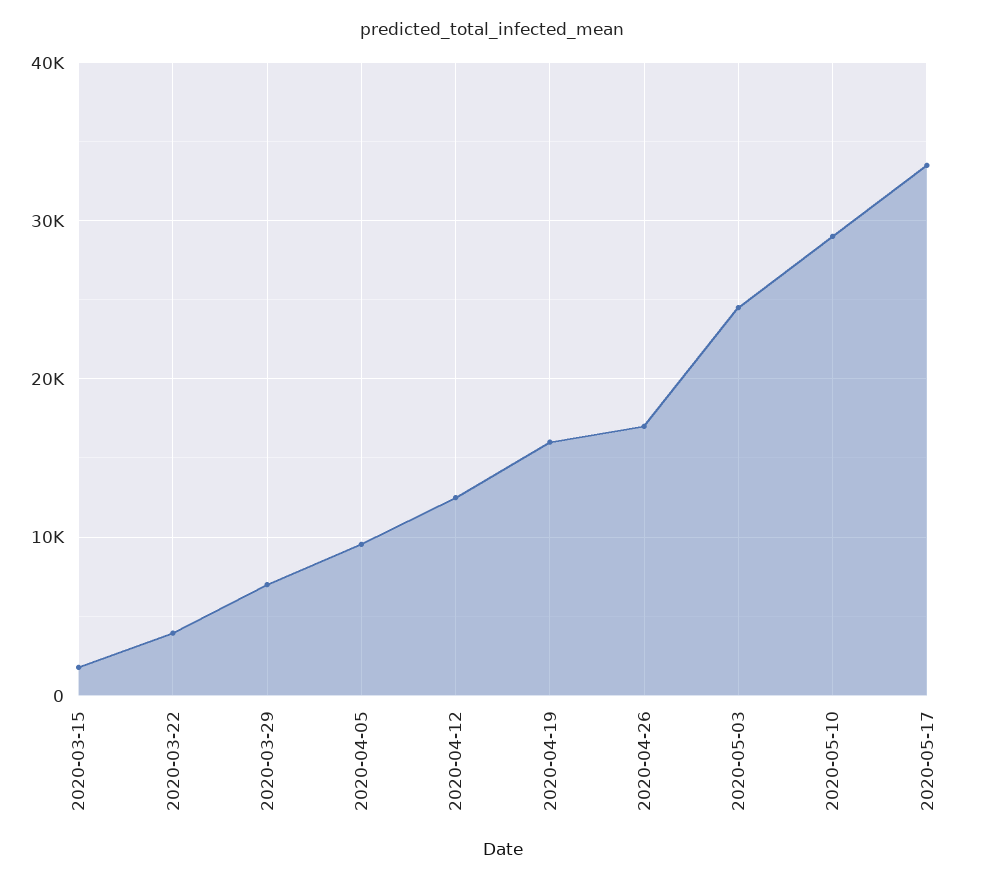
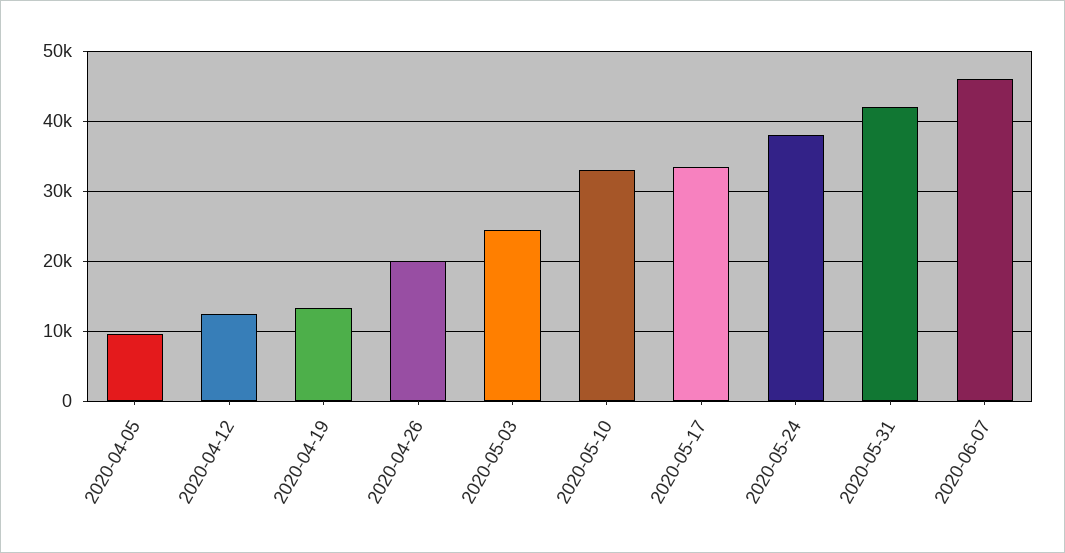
2020-03-15: 2000 -> none
2020-03-22: 4000 -> none
2020-03-29: 7000 -> none
2020-04-19: 16000 -> 13000
2020-04-26: 17000 -> 20000
2020-05-10: 29000 -> 33000
2020-05-24: none -> 38000
2020-05-31: none -> 42000
2020-06-07: none -> 46000

